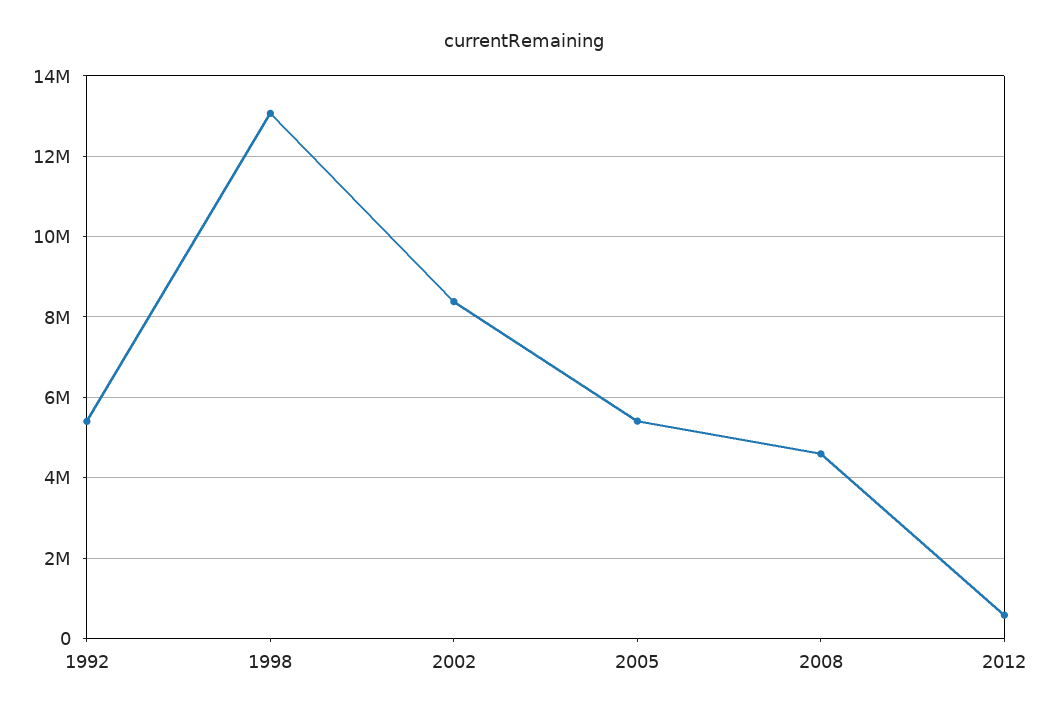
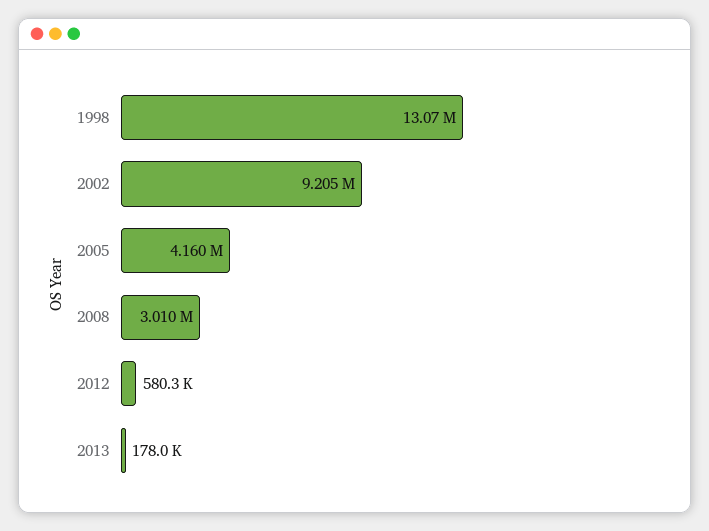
1992: 5400000 -> none
2002: 8400000 -> 9205000
2005: 5400000 -> 4160000
2008: 4600000 -> 3010000
2013: none -> 178000

